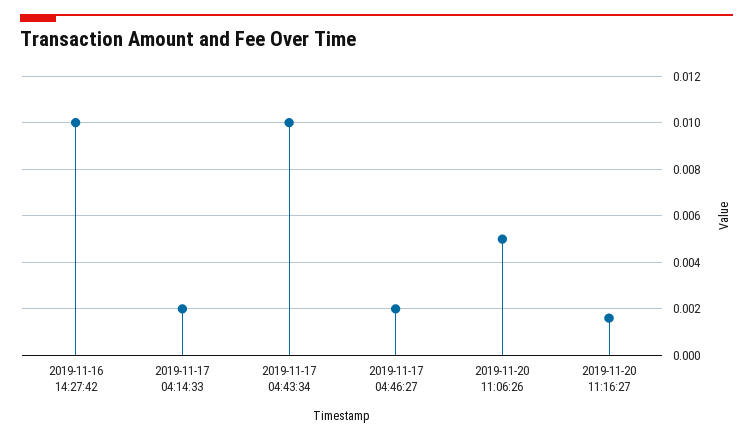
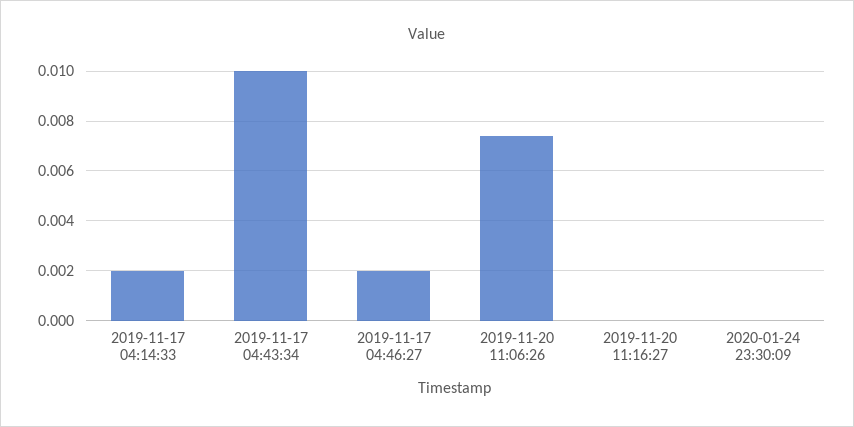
2019-11-16 14:27:42: 0.01 -> none
2019-11-20 11:06:26: 0.005 -> 0.0075
2019-11-20 11:16:27: 0.0015 -> 0
2020-01-24 23:30:09: none -> 0

